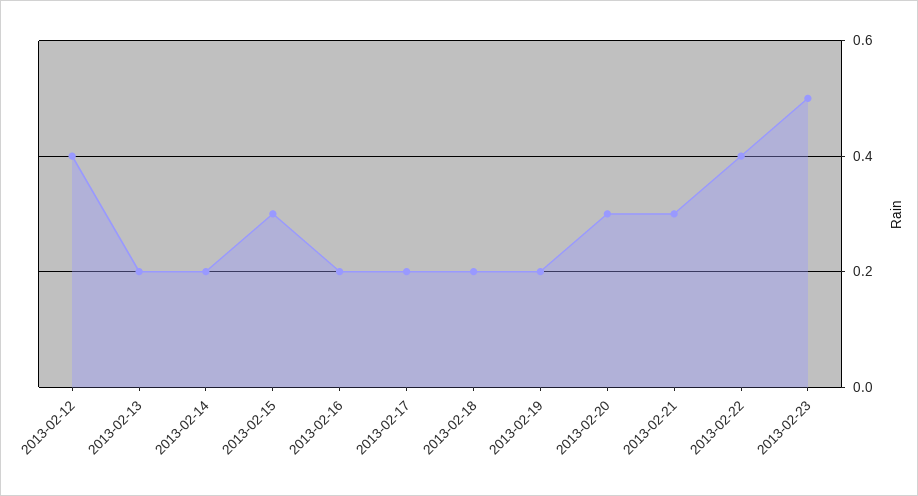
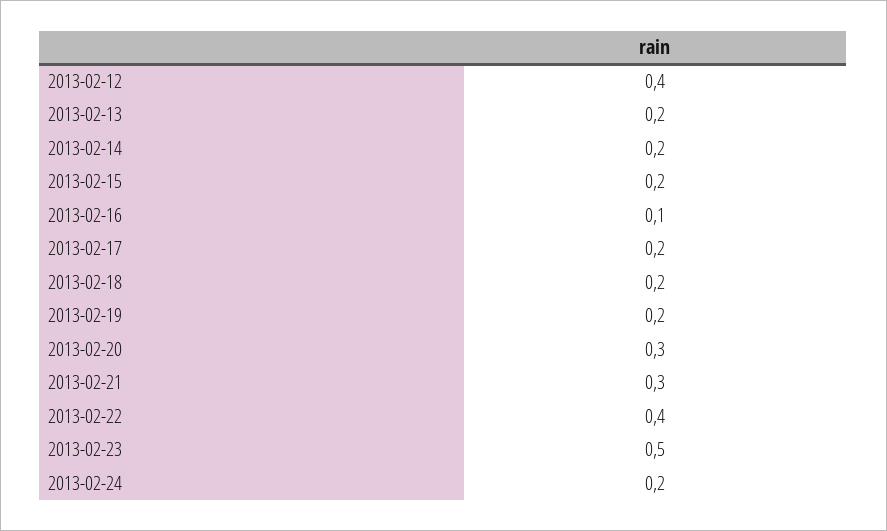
2013-02-15: 0.3 -> 0.2
2013-02-16: 0.2 -> 0.1
2013-02-24: none -> 0.2

